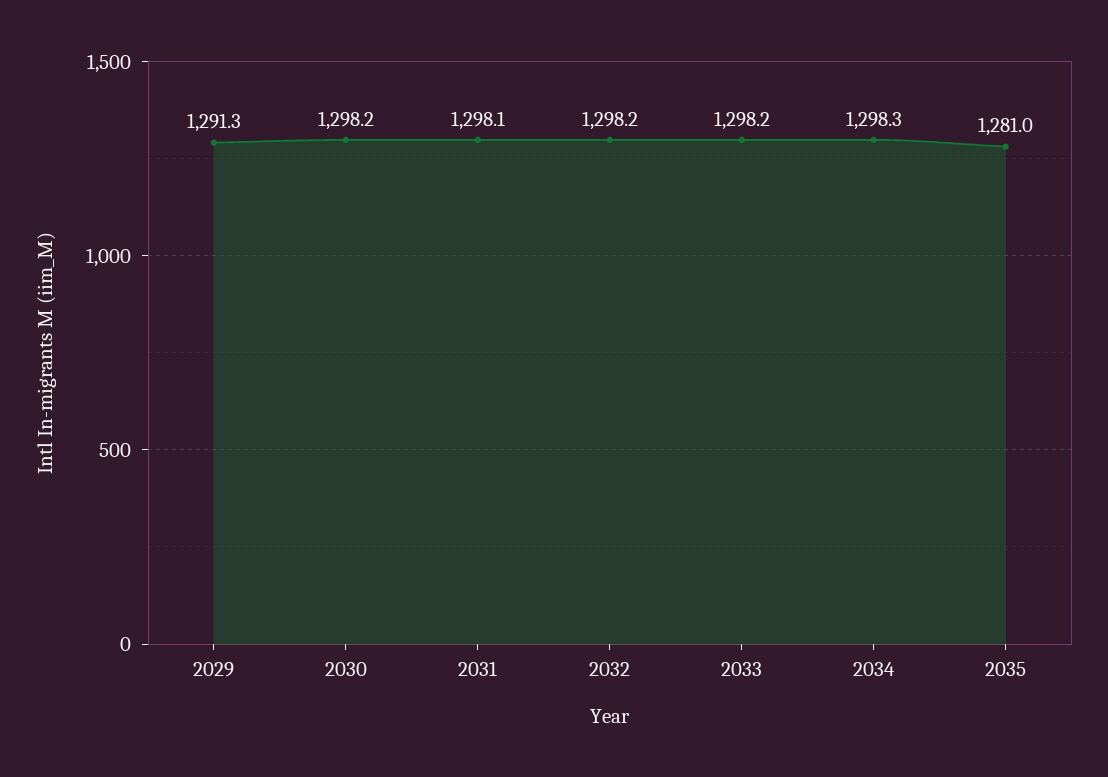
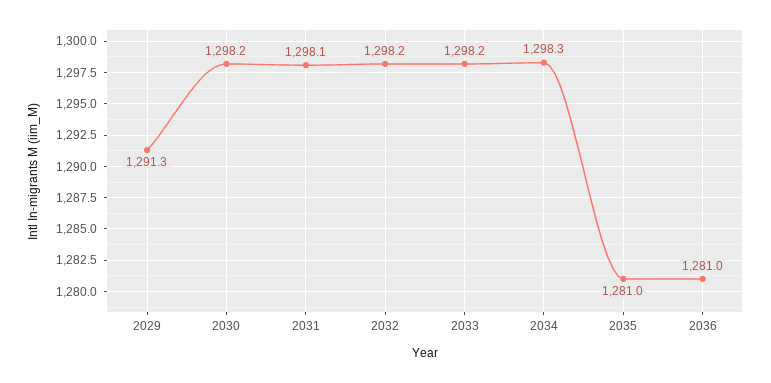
2036: none -> 1281

